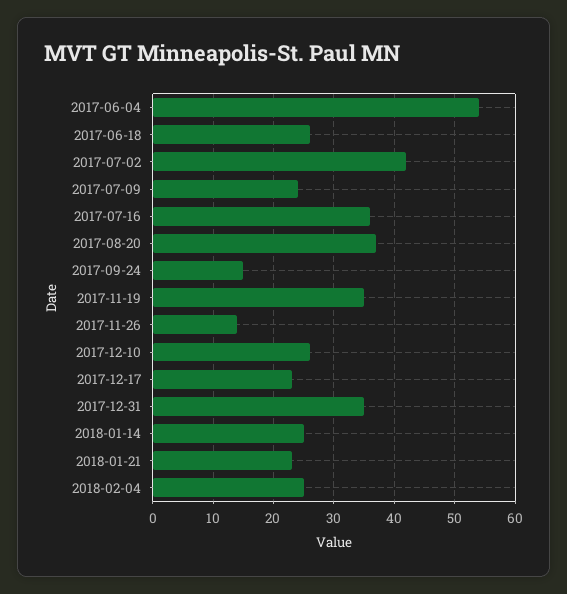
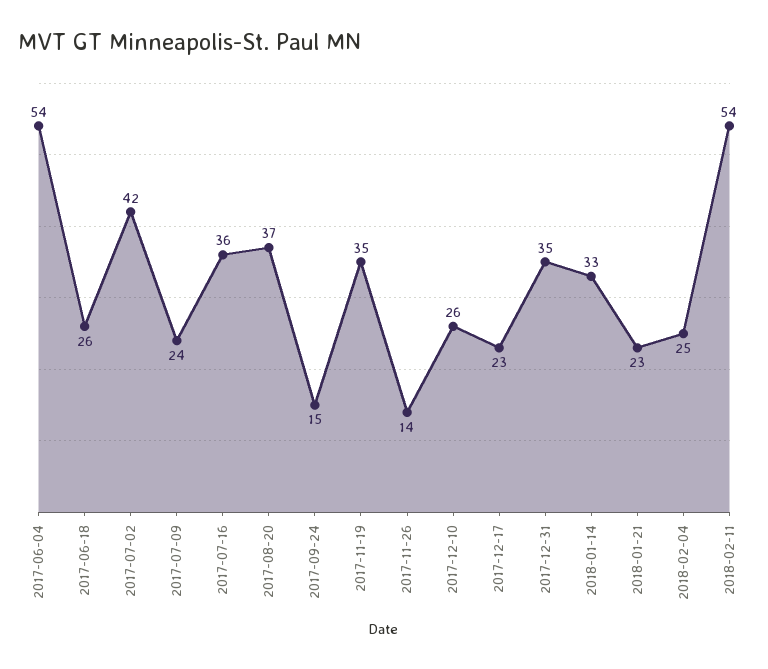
2018-01-14: 25 -> 33
2018-02-11: none -> 54

